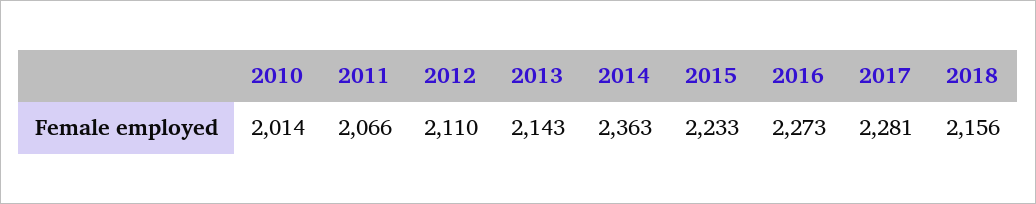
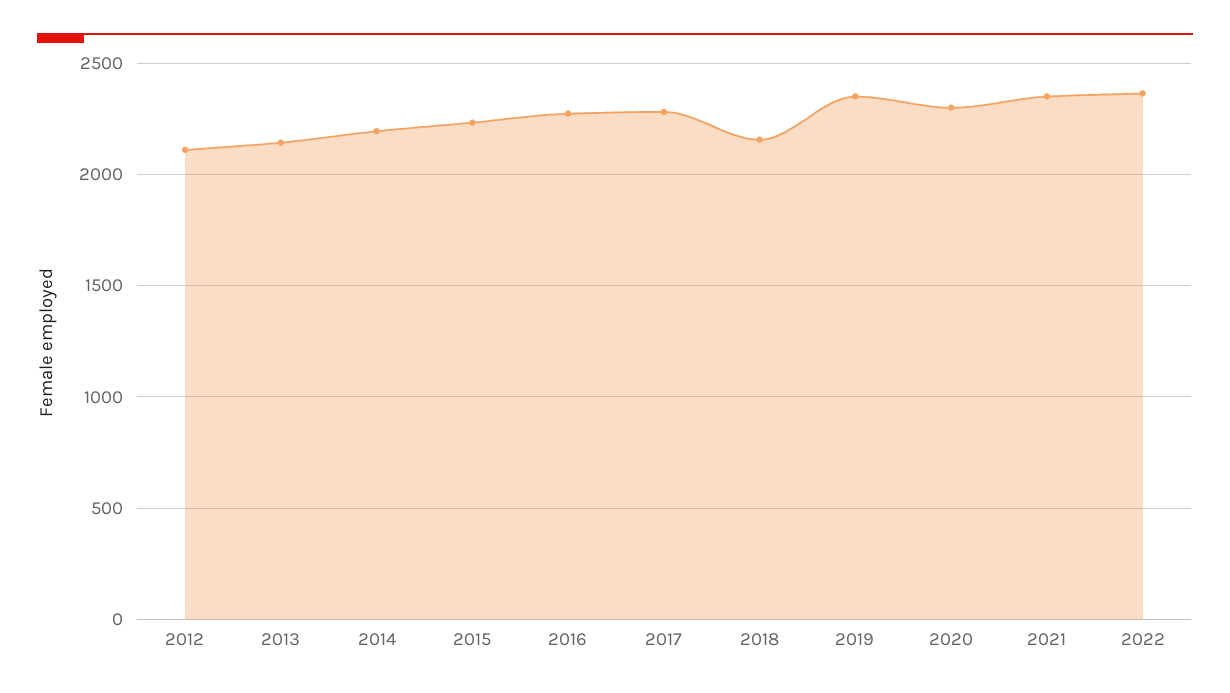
2010: 2014 -> none
2011: 2066 -> none
2014: 2363 -> 2200
2019: none -> 2350
2020: none -> 2300
2021: none -> 2350
2022: none -> 2350

